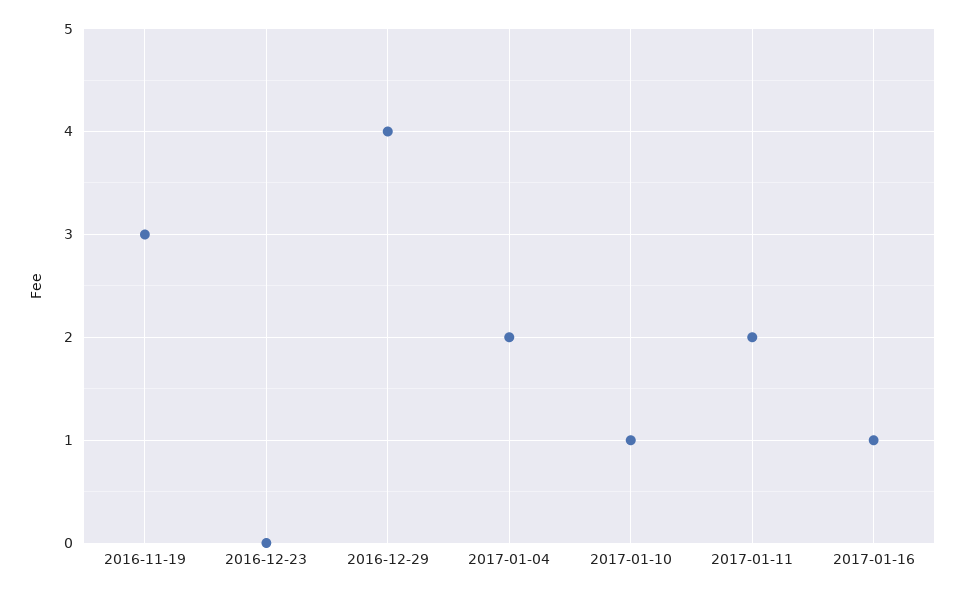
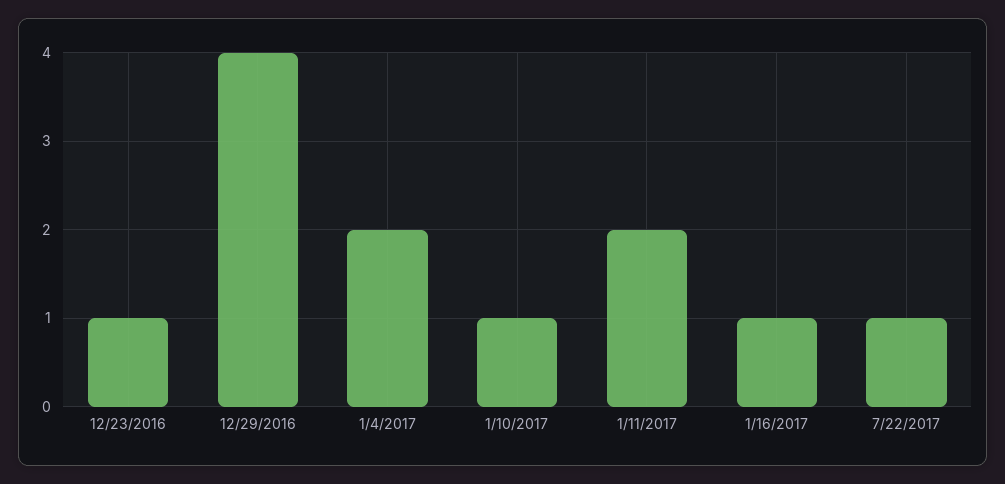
2016-11-19: 3 -> none
2016-12-23: 0 -> 1
7/22/2017: none -> 1

